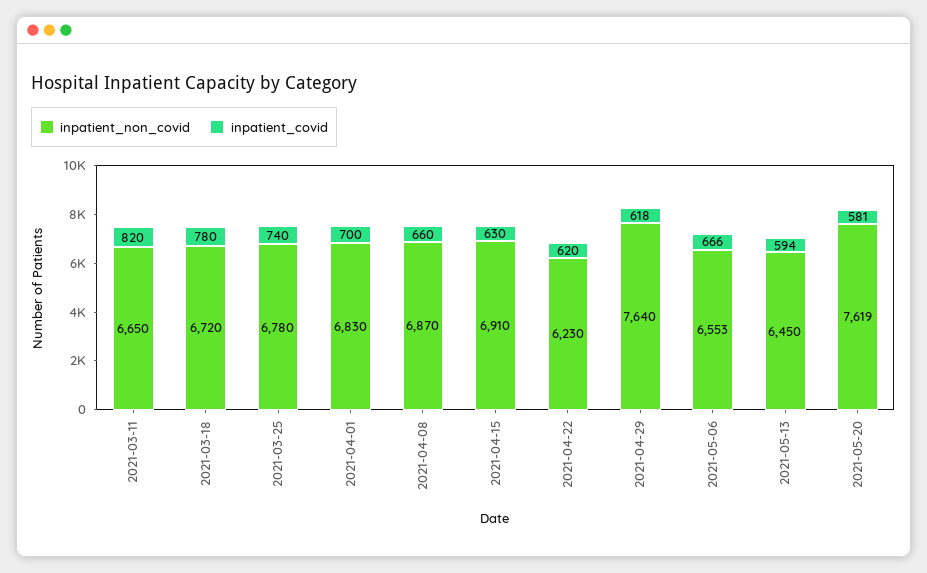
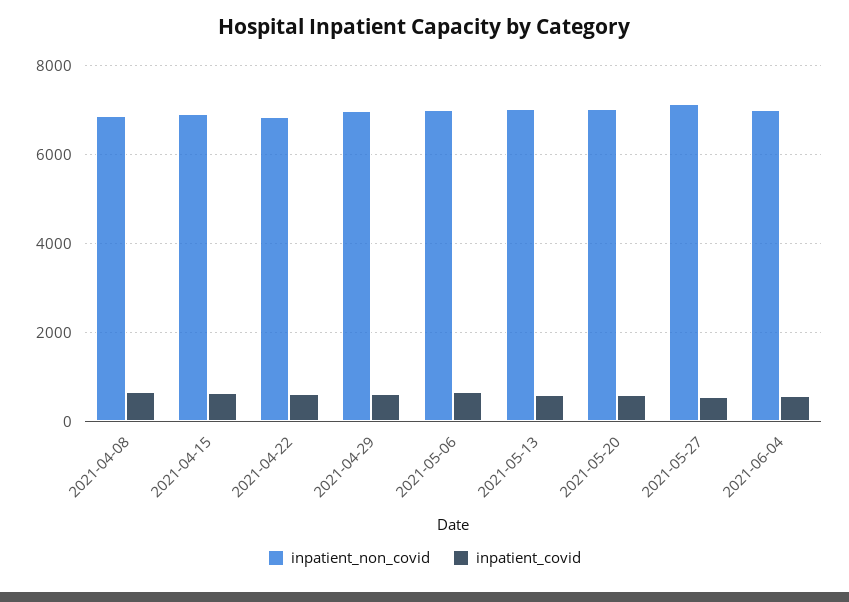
inpatient_non_covid, 2021-03-11: 6650 -> none
inpatient_covid, 2021-03-11: 820 -> none
inpatient_non_covid, 2021-03-18: 6720 -> none
inpatient_covid, 2021-03-18: 780 -> none
inpatient_non_covid, 2021-03-25: 6780 -> none
inpatient_covid, 2021-03-25: 740 -> none
inpatient_non_covid, 2021-04-01: 6830 -> none
inpatient_covid, 2021-04-01: 700 -> none
inpatient_non_covid, 2021-04-22: 6230 -> 6800
inpatient_non_covid, 2021-04-29: 7640 -> 7000
inpatient_non_covid, 2021-05-06: 6553 -> 7000
inpatient_non_covid, 2021-05-13: 6450 -> 7000
inpatient_non_covid, 2021-05-20: 7619 -> 7000
inpatient_non_covid, 2021-05-27: none -> 7200
inpatient_covid, 2021-05-27: none -> 600
inpatient_non_covid, 2021-06-04: none -> 7000
inpatient_covid, 2021-06-04: none -> 600

